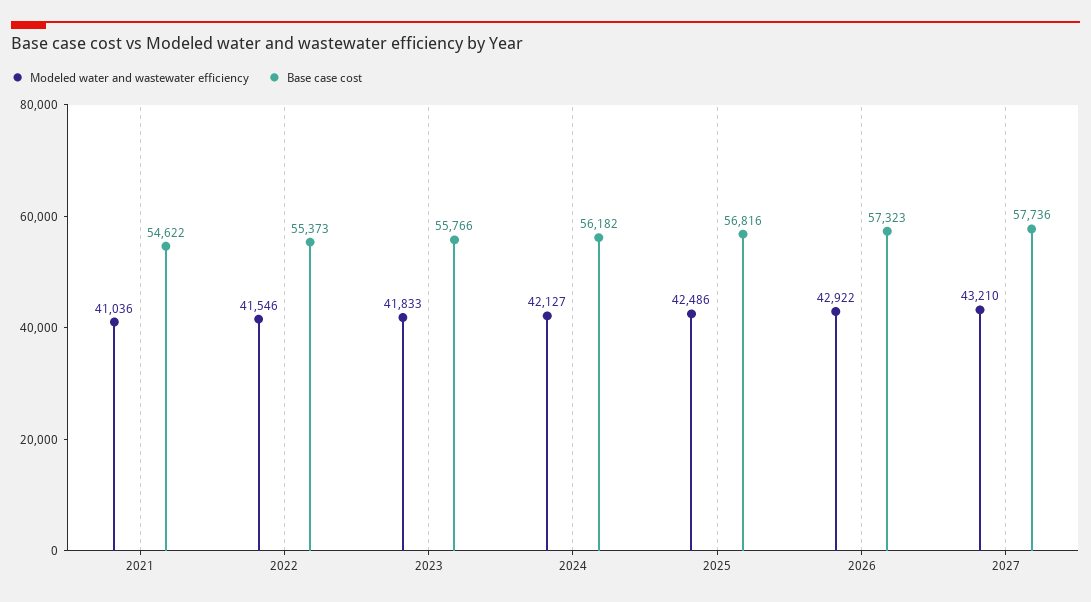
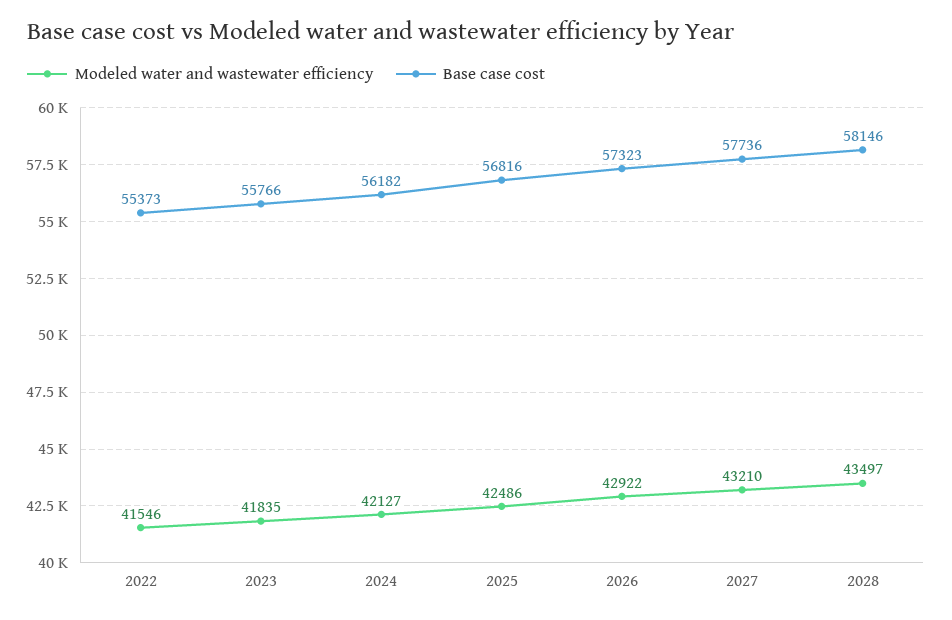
Modeled water and wastewater efficiency, 2021: 41036 -> none
Base case cost, 2021: 54622 -> none
Modeled water and wastewater efficiency, 2023: 41833 -> 41835
Modeled water and wastewater efficiency, 2028: none -> 43497
Base case cost, 2028: none -> 58146

